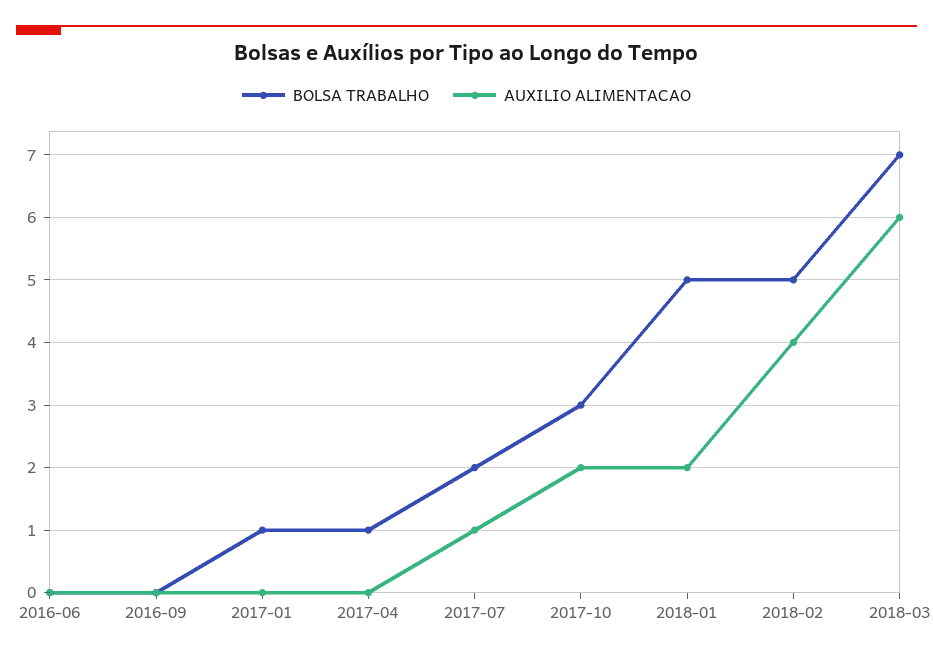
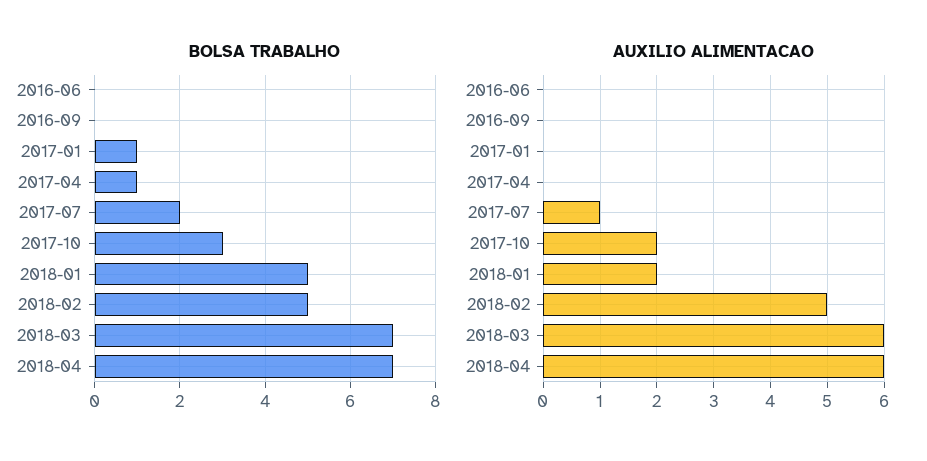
AUXILIO ALIMENTACAO, 2018-02: 4 -> 5
BOLSA TRABALHO, 2018-04: none -> 7
AUXILIO ALIMENTACAO, 2018-04: none -> 6

